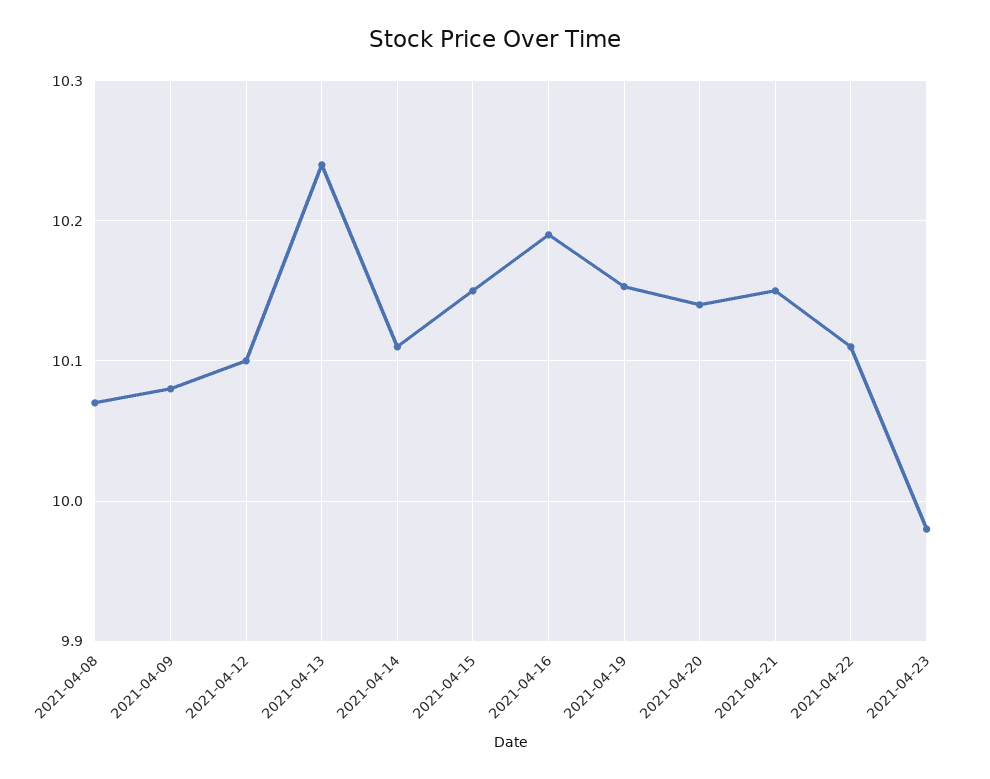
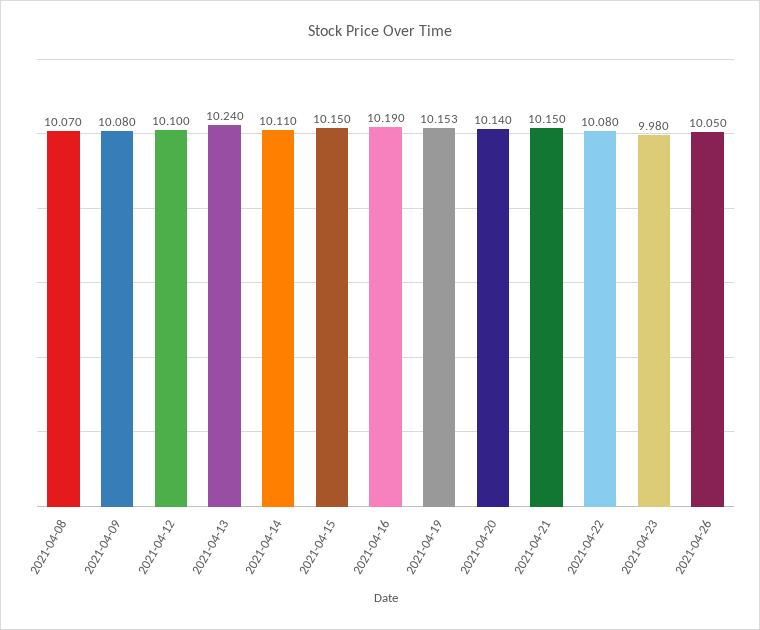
2021-04-22: 10.11 -> 10.08
2021-04-26: none -> 10.05

